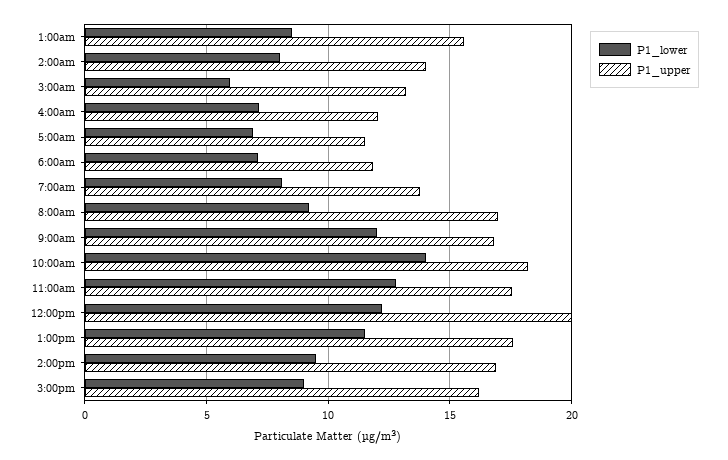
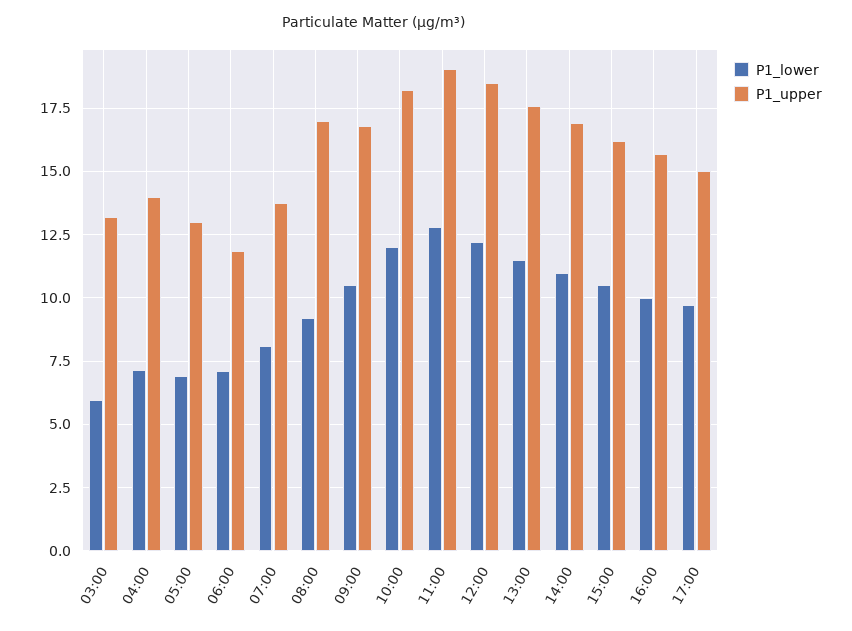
P1_lower, 1:00am: 8.5 -> none
P1_upper, 1:00am: 15.5 -> none
P1_lower, 2:00am: 8 -> none
P1_upper, 2:00am: 14 -> none
P1_upper, 4:00am: 12 -> 14
P1_upper, 5:00am: 11.5 -> 13
P1_lower, 9:00am: 12 -> 10.5
P1_lower, 10:00am: 14 -> 12
P1_upper, 11:00am: 17.5 -> 19
P1_upper, 12:00pm: 20 -> 18.5
P1_lower, 2:00pm: 9.5 -> 11
P1_lower, 3:00pm: 9 -> 10.5
P1_lower, 16:00: none -> 10
P1_upper, 16:00: none -> 15.75
P1_lower, 17:00: none -> 9.75
P1_upper, 17:00: none -> 15

